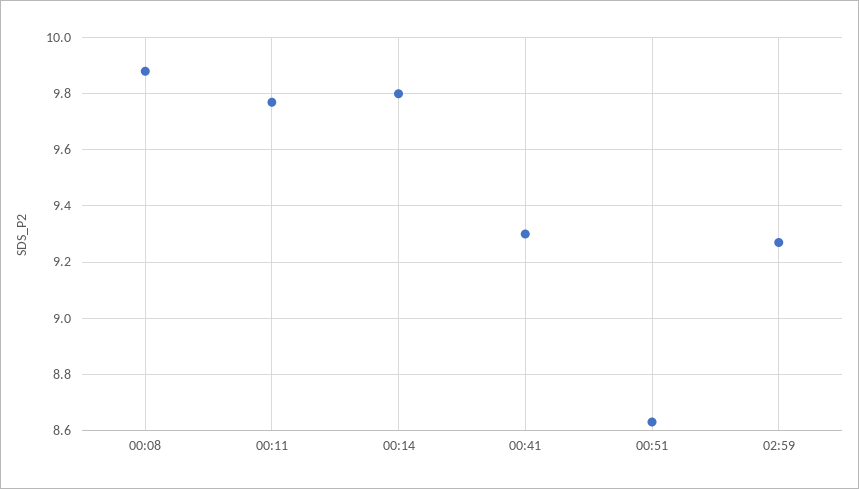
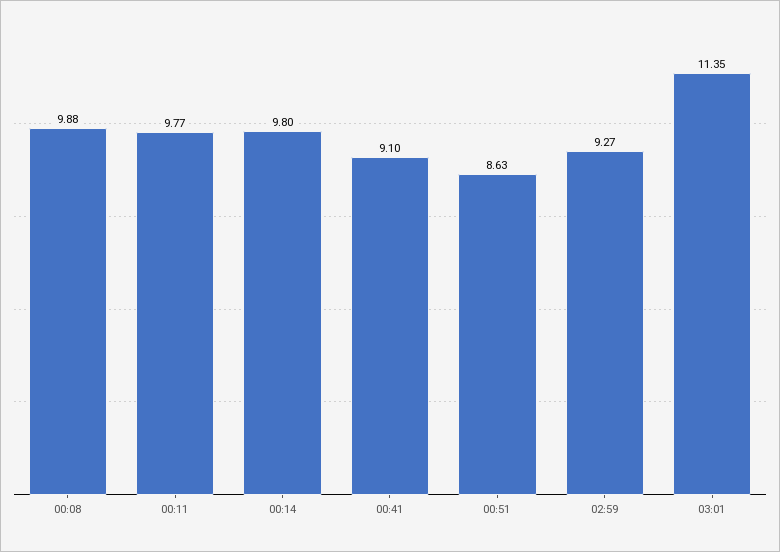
00:41: 9.3 -> 9.1
03:01: none -> 11.35

